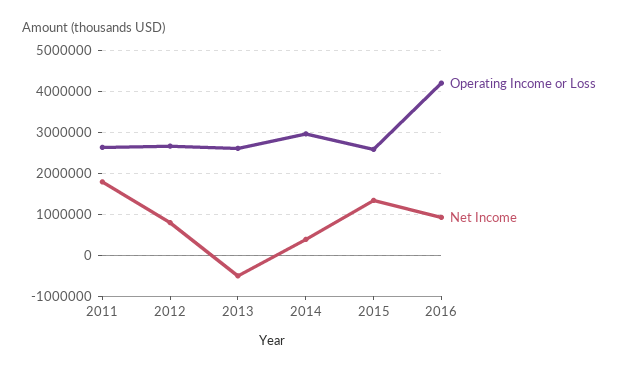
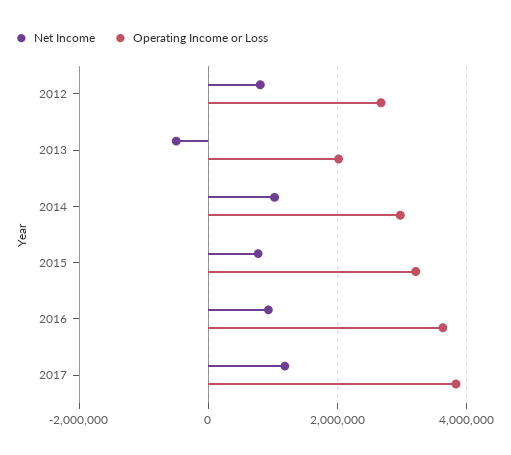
Operating Income or Loss, 2011: 2600000 -> none
Net Income, 2011: 1800000 -> none
Operating Income or Loss, 2013: 2600000 -> 2000000
Net Income, 2014: 400000 -> 1000000
Operating Income or Loss, 2015: 2600000 -> 3200000
Net Income, 2015: 1400000 -> 800000
Operating Income or Loss, 2016: 4200000 -> 3600000
Net Income, 2017: none -> 1200000
Operating Income or Loss, 2017: none -> 3800000

